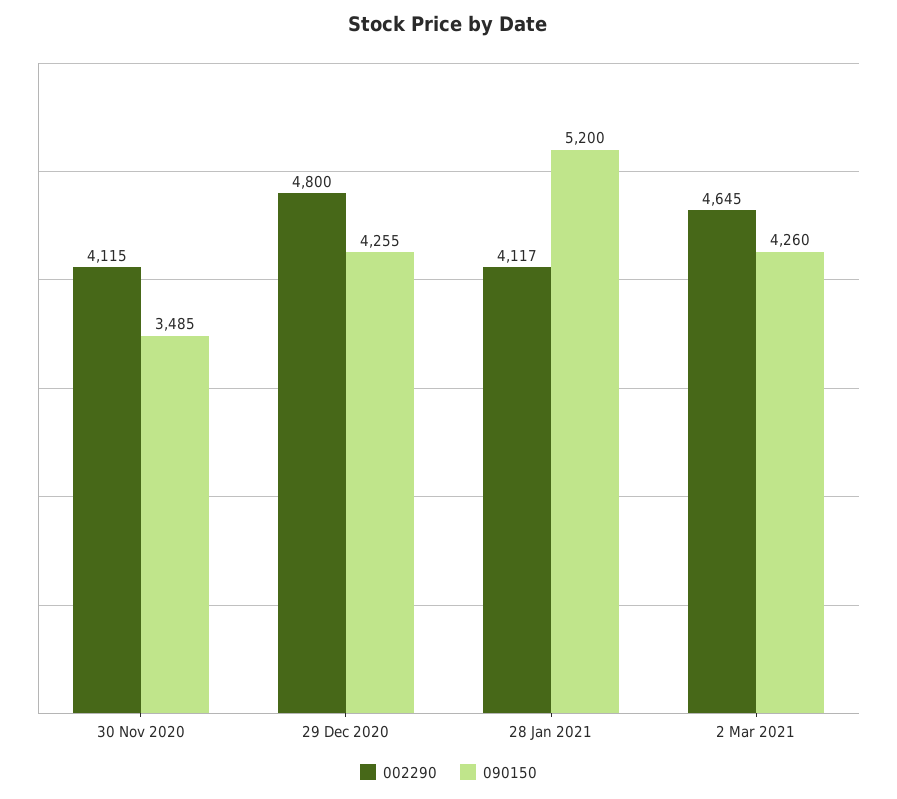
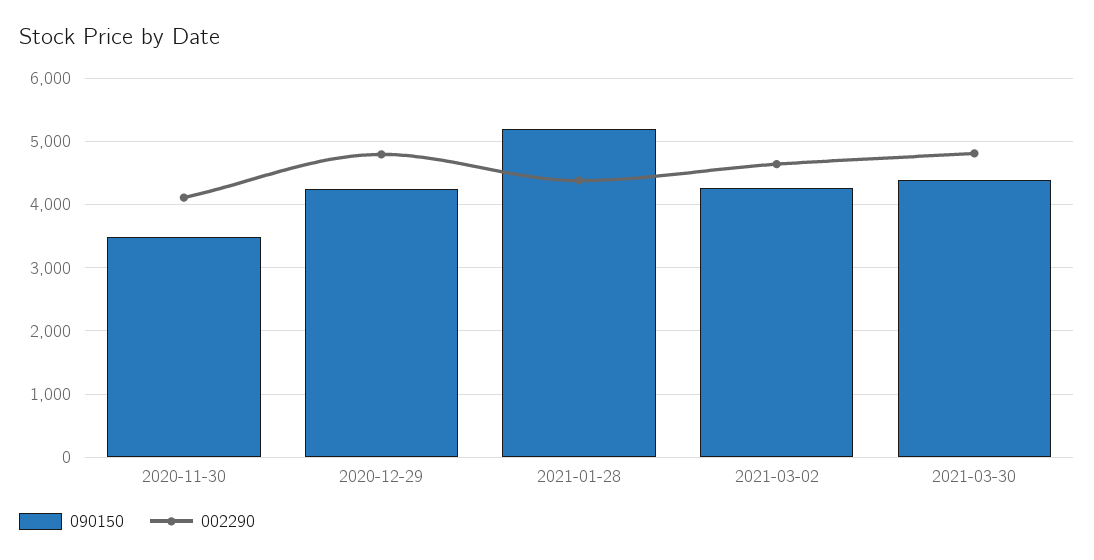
002290, 28 Jan 2021: 4117 -> 4400
090150, 2021-03-30: none -> 4400
002290, 2021-03-30: none -> 4800

